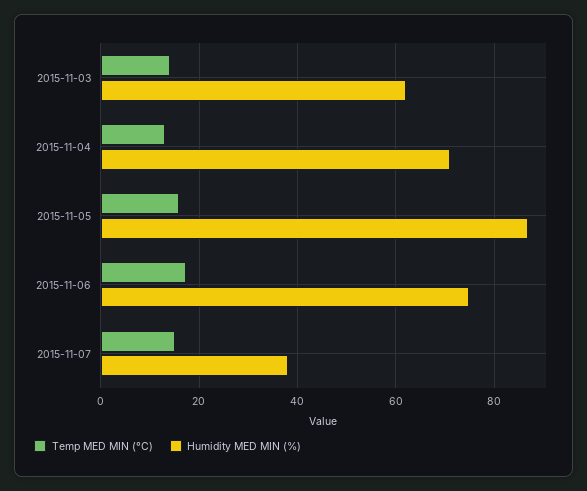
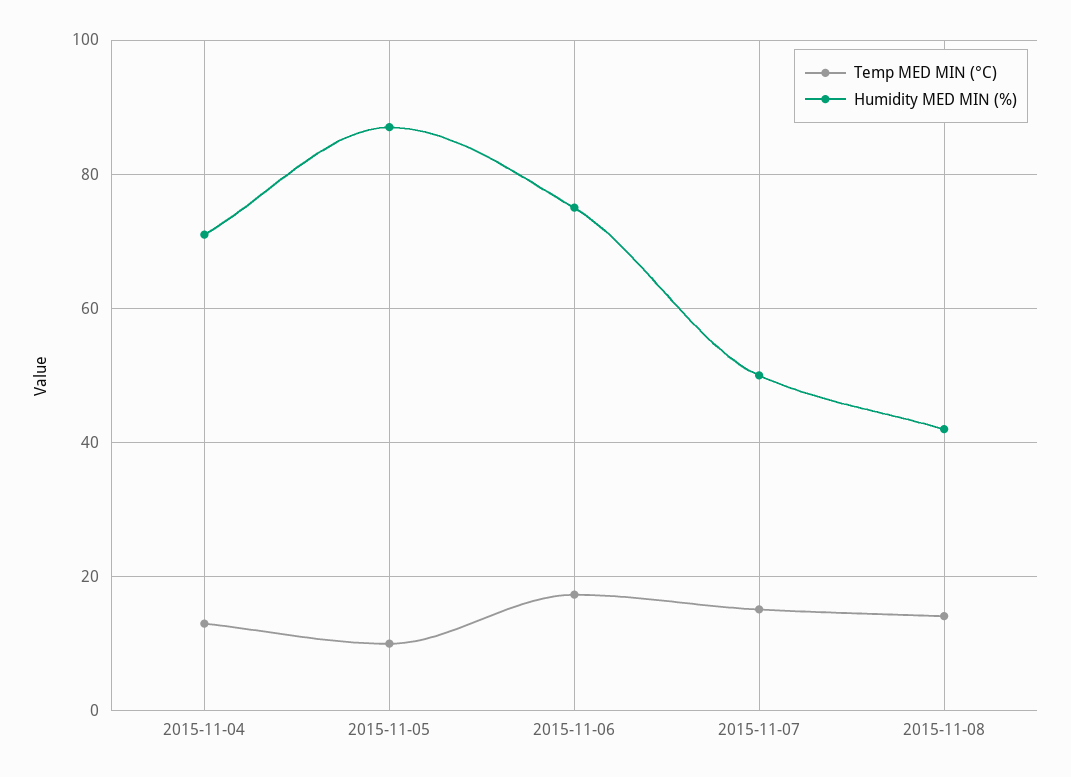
Temp MED MIN (°C), 2015-11-03: 14 -> none
Humidity MED MIN (%), 2015-11-03: 62 -> none
Temp MED MIN (°C), 2015-11-05: 16 -> 10
Humidity MED MIN (%), 2015-11-07: 38 -> 50
Temp MED MIN (°C), 2015-11-08: none -> 14
Humidity MED MIN (%), 2015-11-08: none -> 42

